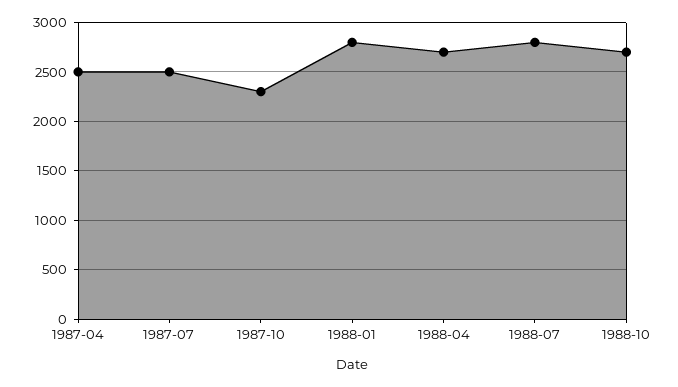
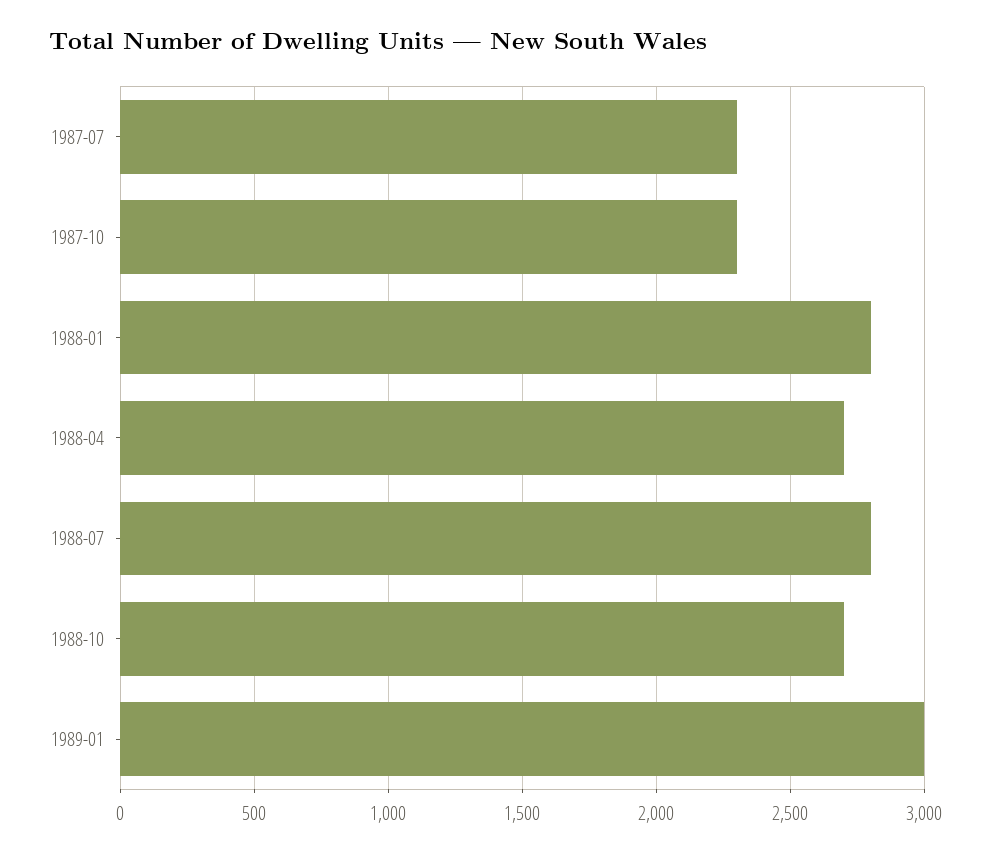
1987-04: 2500 -> none
1987-07: 2500 -> 2300
1989-01: none -> 3000

